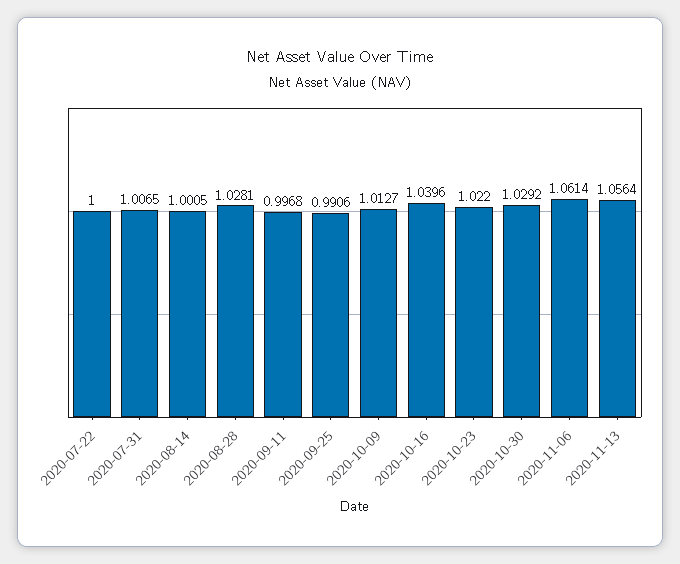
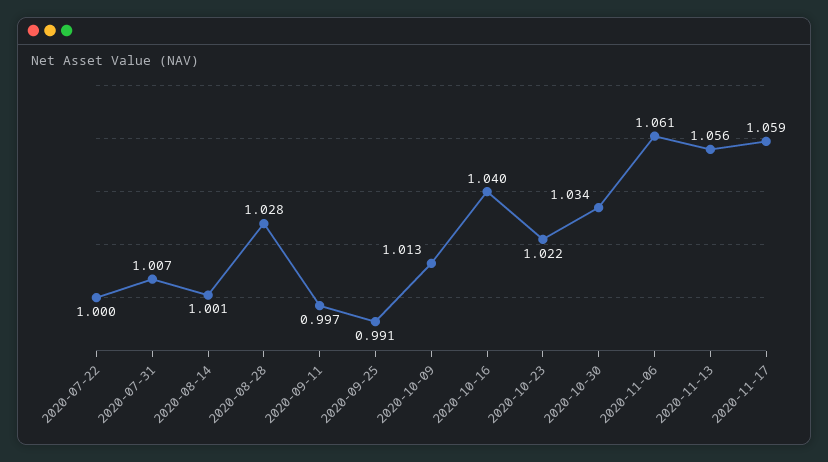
2020-10-30: 1.0292 -> 1.034
2020-11-17: none -> 1.059

